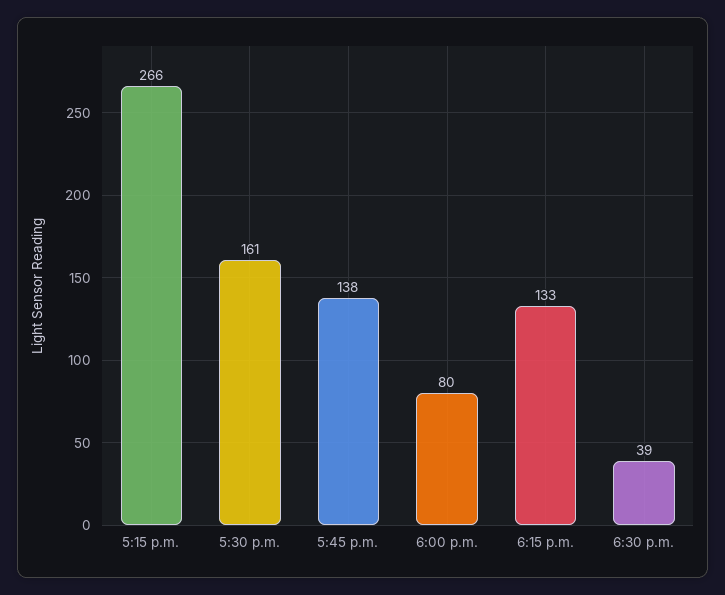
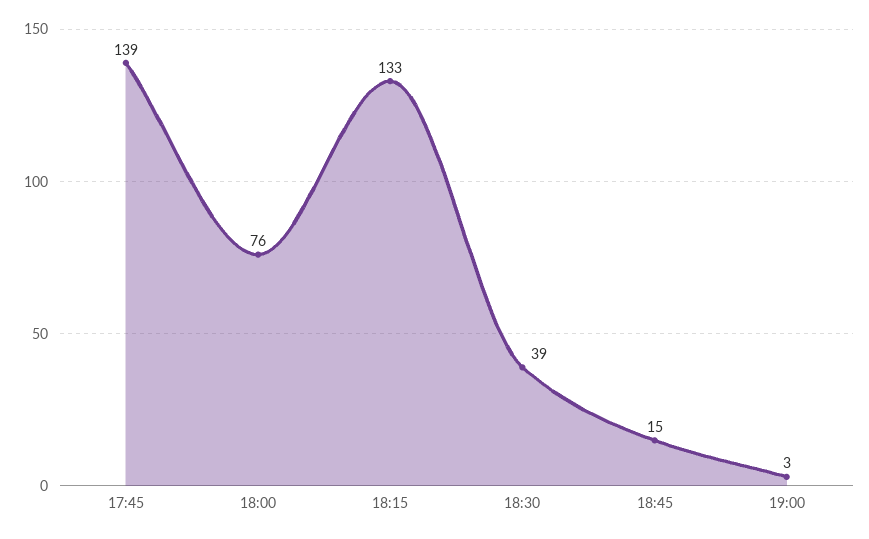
5:15 p.m.: 266 -> none
5:30 p.m.: 161 -> none
5:45 p.m.: 138 -> 139
6:00 p.m.: 80 -> 76
18:45: none -> 15
19:00: none -> 3

